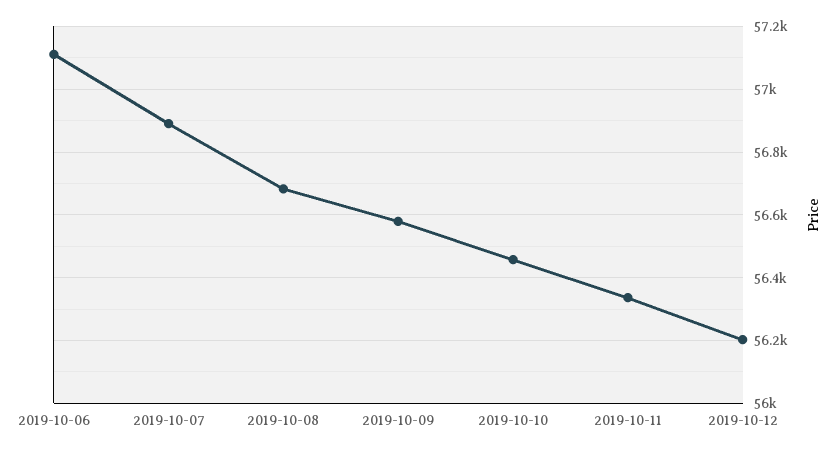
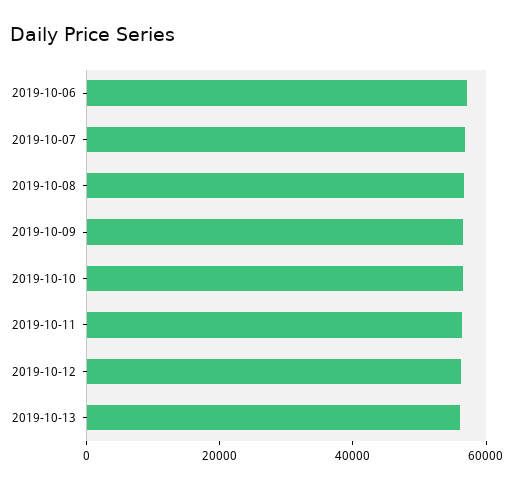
2019-10-13: none -> 55000

